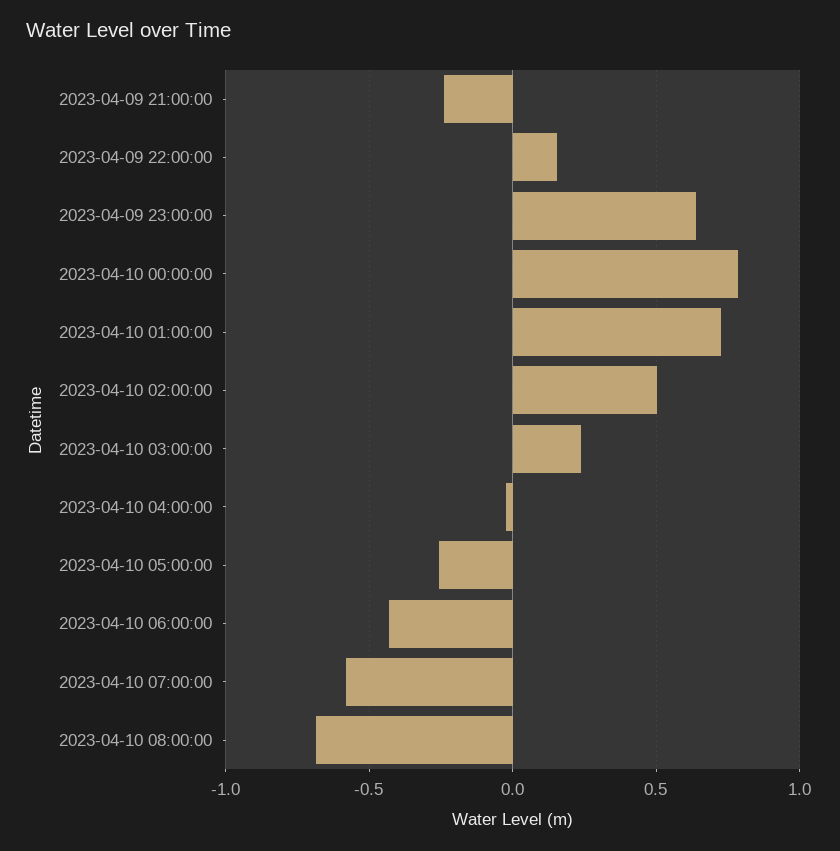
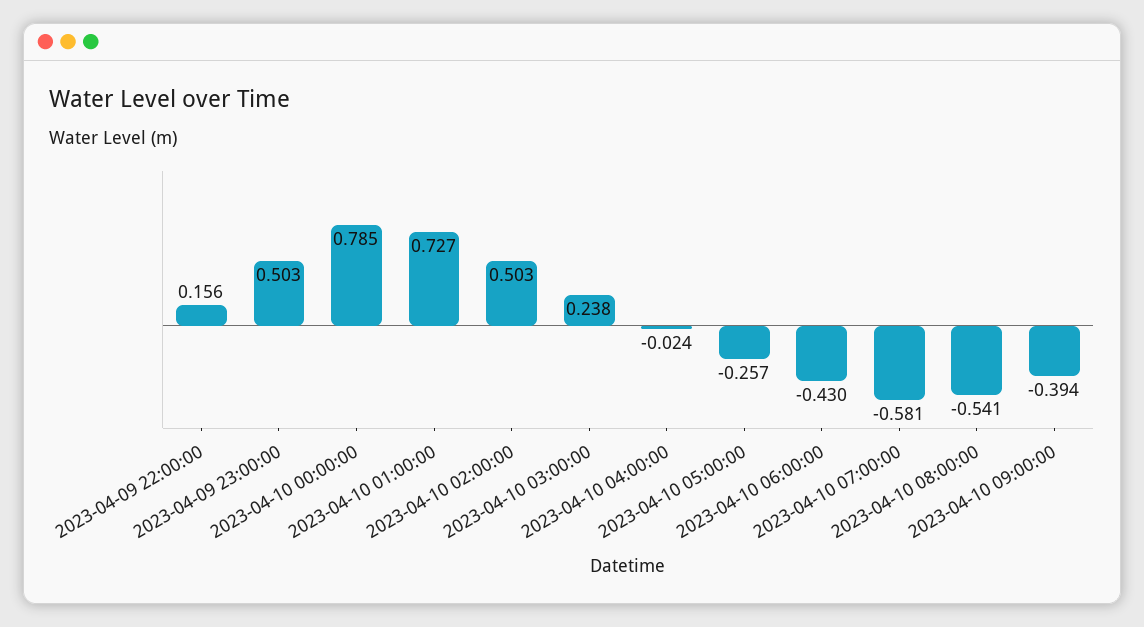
2023-04-09 21:00:00: -0.25 -> none
2023-04-09 23:00:00: 0.65 -> 0.503
2023-04-10 08:00:00: -0.7 -> -0.541
2023-04-10 09:00:00: none -> -0.394

